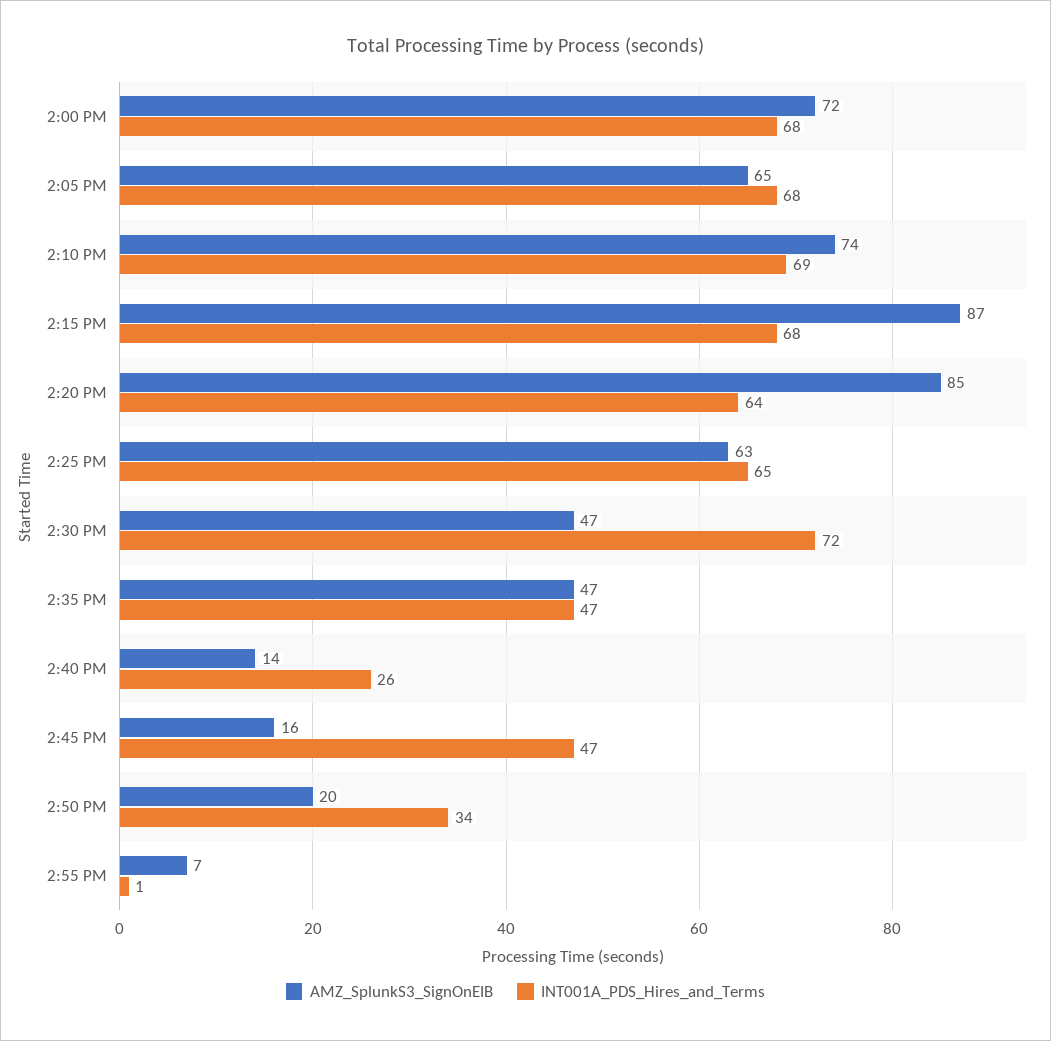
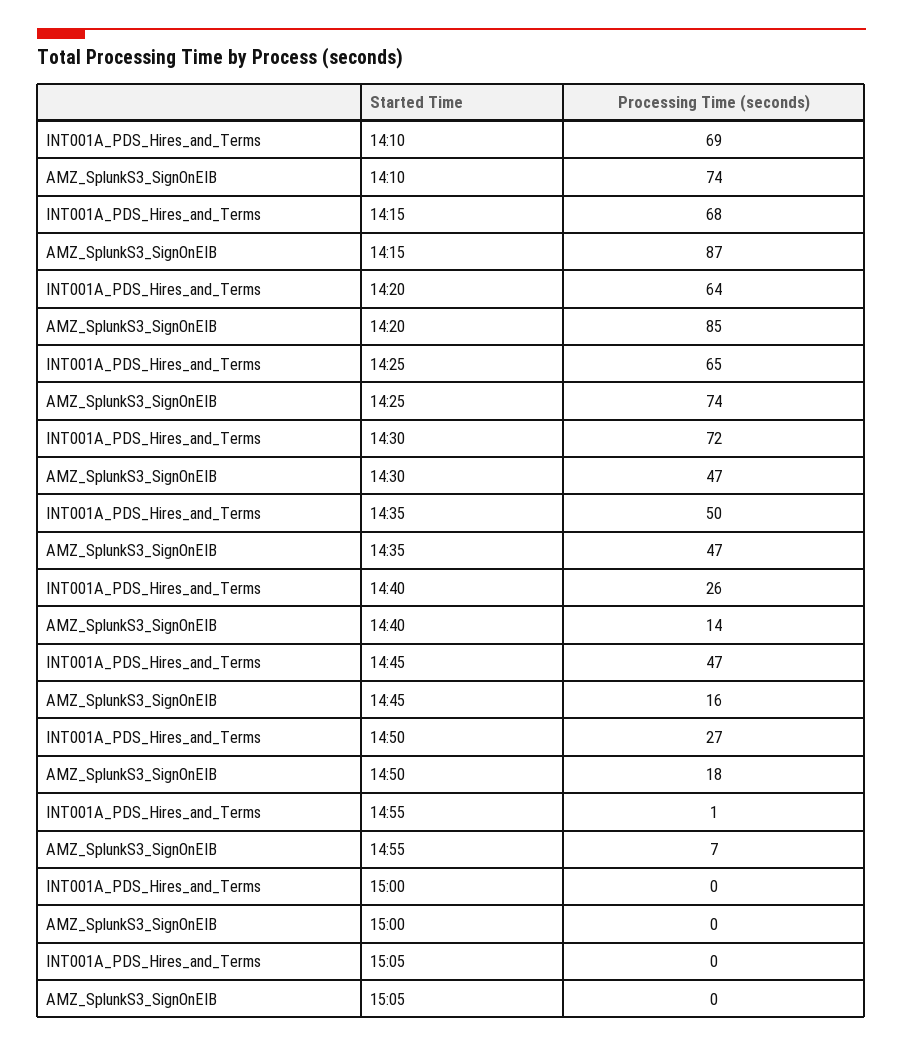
AMZ_SplunkS3_SignOnEIB, 2:00 PM: 72 -> none
INT001A_PDS_Hires_and_Terms, 2:00 PM: 68 -> none
AMZ_SplunkS3_SignOnEIB, 2:05 PM: 65 -> none
INT001A_PDS_Hires_and_Terms, 2:05 PM: 68 -> none
AMZ_SplunkS3_SignOnEIB, 2:25 PM: 63 -> 74
INT001A_PDS_Hires_and_Terms, 2:35 PM: 47 -> 50
AMZ_SplunkS3_SignOnEIB, 2:50 PM: 20 -> 18
INT001A_PDS_Hires_and_Terms, 2:50 PM: 34 -> 27
INT001A_PDS_Hires_and_Terms, 15:00: none -> 0
AMZ_SplunkS3_SignOnEIB, 15:00: none -> 0
INT001A_PDS_Hires_and_Terms, 15:05: none -> 0
AMZ_SplunkS3_SignOnEIB, 15:05: none -> 0

